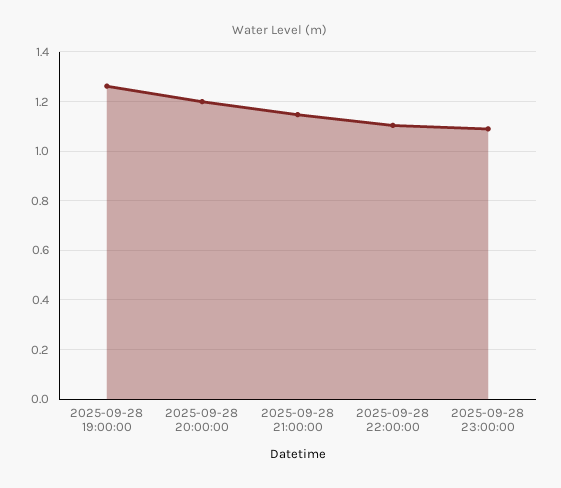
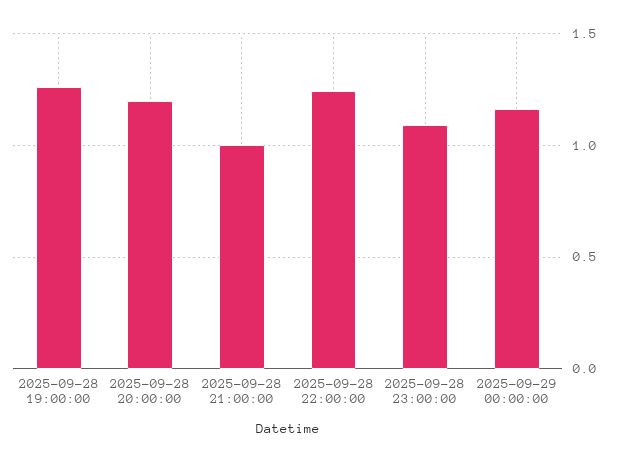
2025-09-28 21:00:00: 1.15 -> 1
2025-09-28 22:00:00: 1.1 -> 1.25
2025-09-29 00:00:00: none -> 1.15

